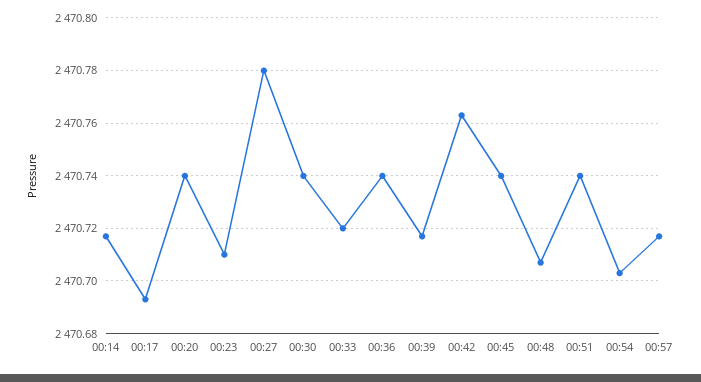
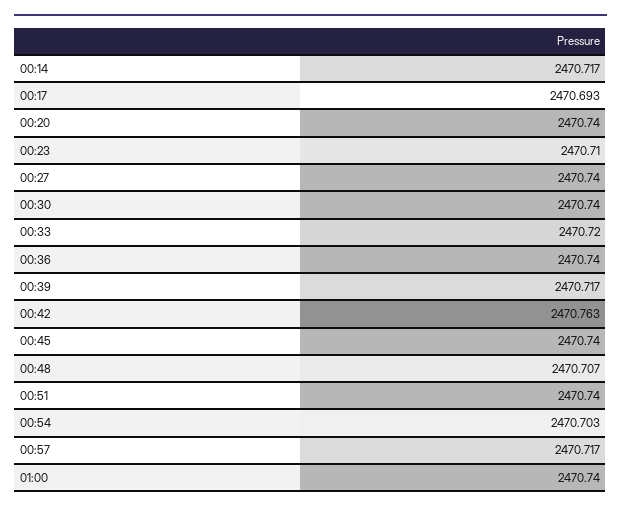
00:27: 2470.78 -> 2470.74
01:00: none -> 2470.74

